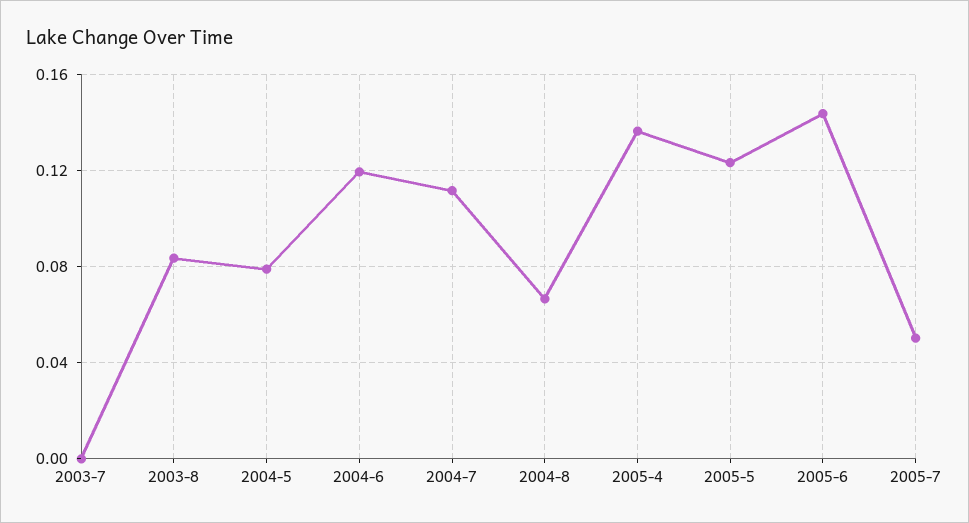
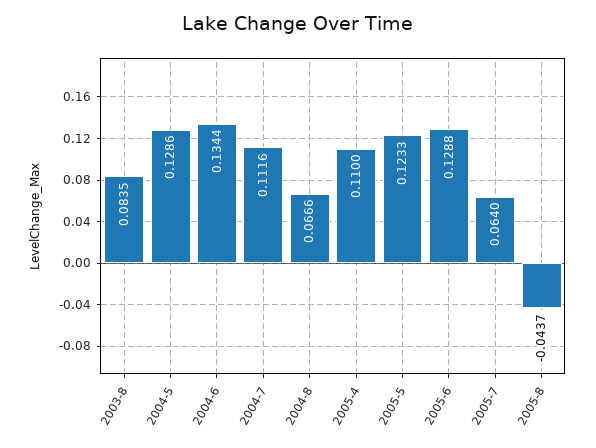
2003-7: 0 -> none
2004-5: 0.08 -> 0.1286
2004-6: 0.12 -> 0.1344
2005-4: 0.135 -> 0.11
2005-6: 0.145 -> 0.1288
2005-7: 0.05 -> 0.064
2005-8: none -> -0.0437

